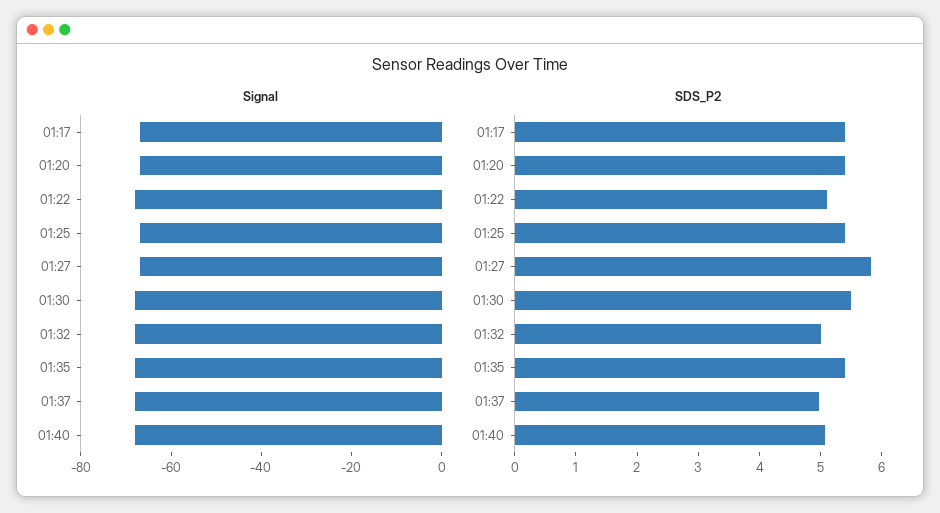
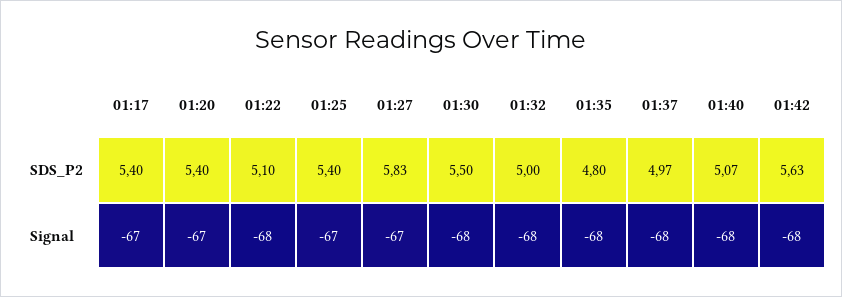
SDS_P2, 01:35: 5.4 -> 4.8
SDS_P2, 01:42: none -> 5.63
Signal, 01:42: none -> -68

